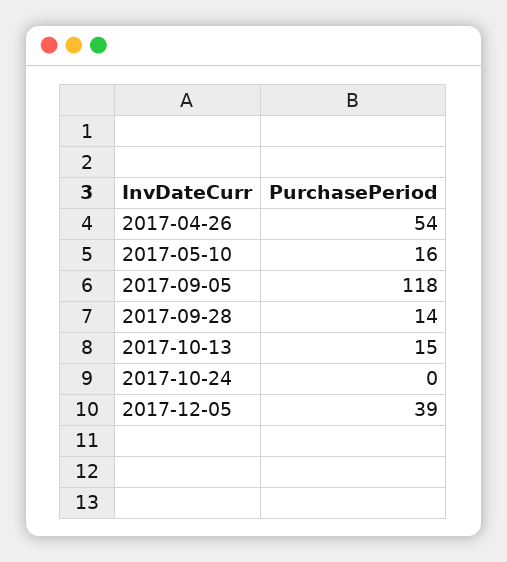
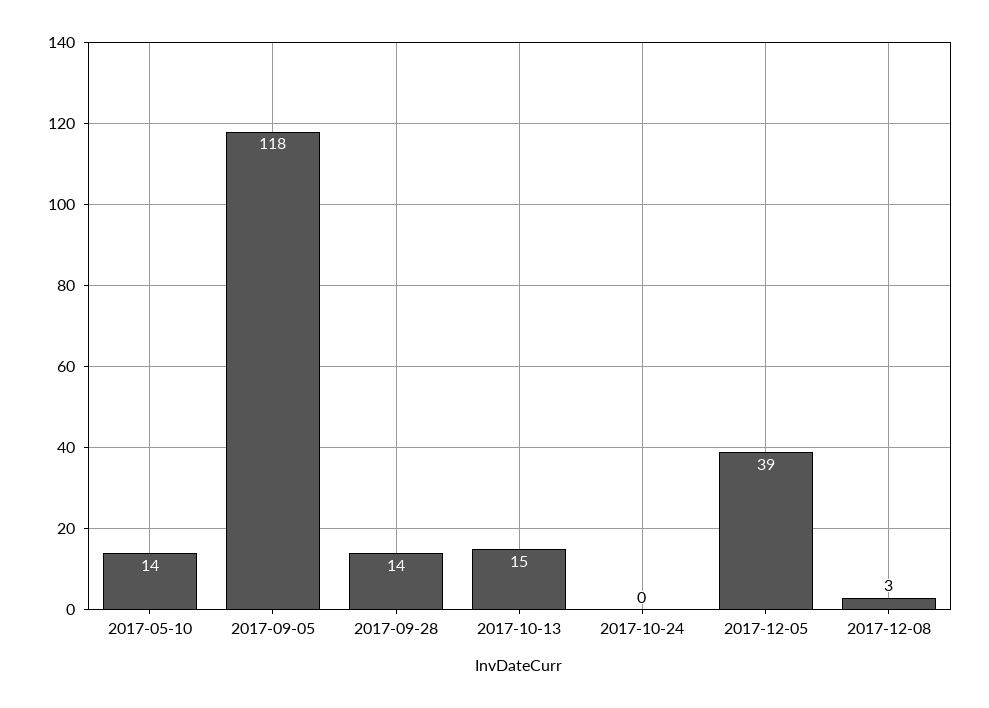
2017-04-26: 54 -> none
2017-05-10: 16 -> 14
2017-12-08: none -> 3

